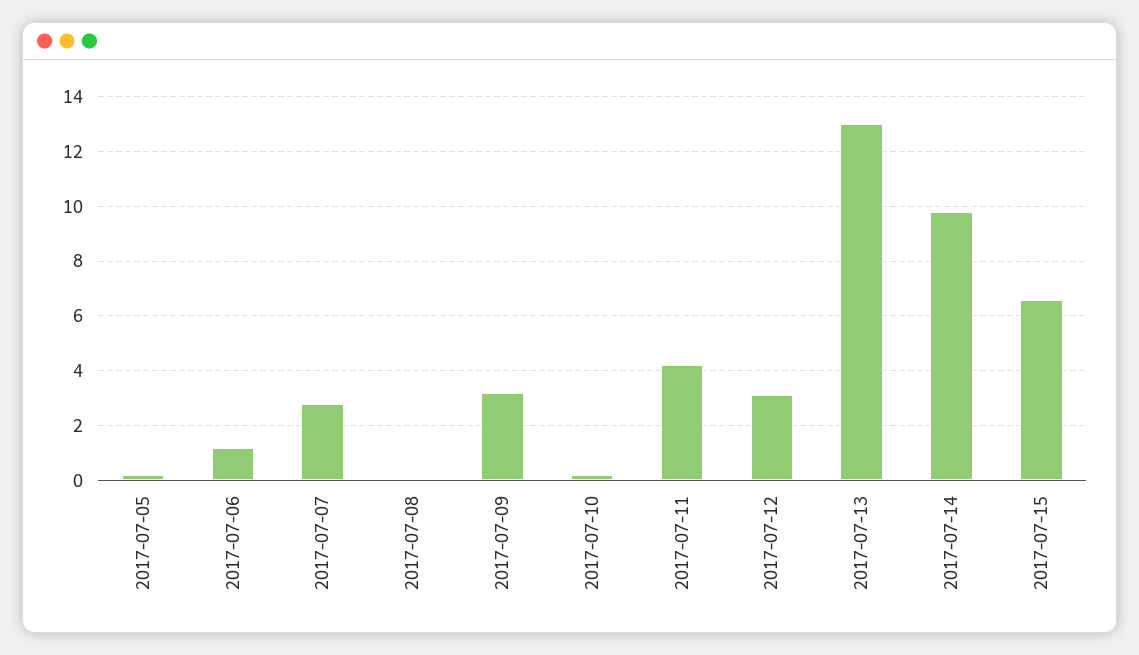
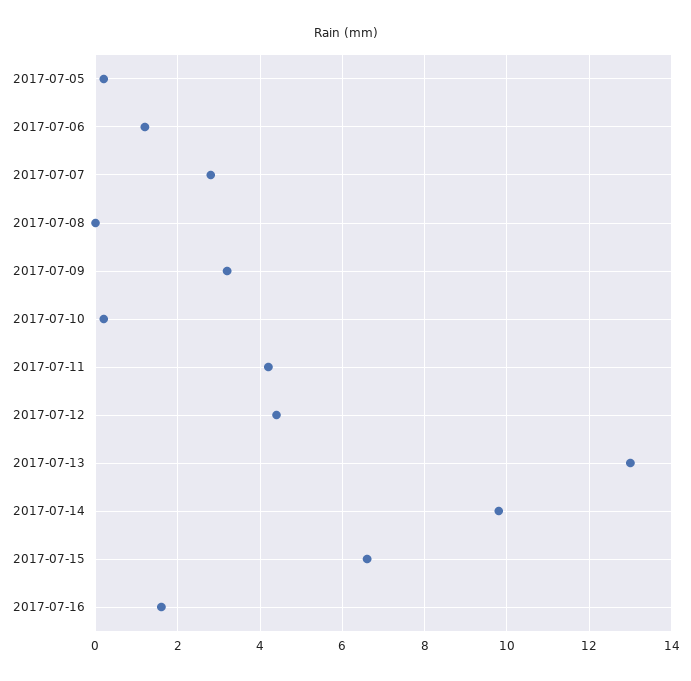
2017-07-12: 3 -> 4.5
2017-07-16: none -> 1.5

